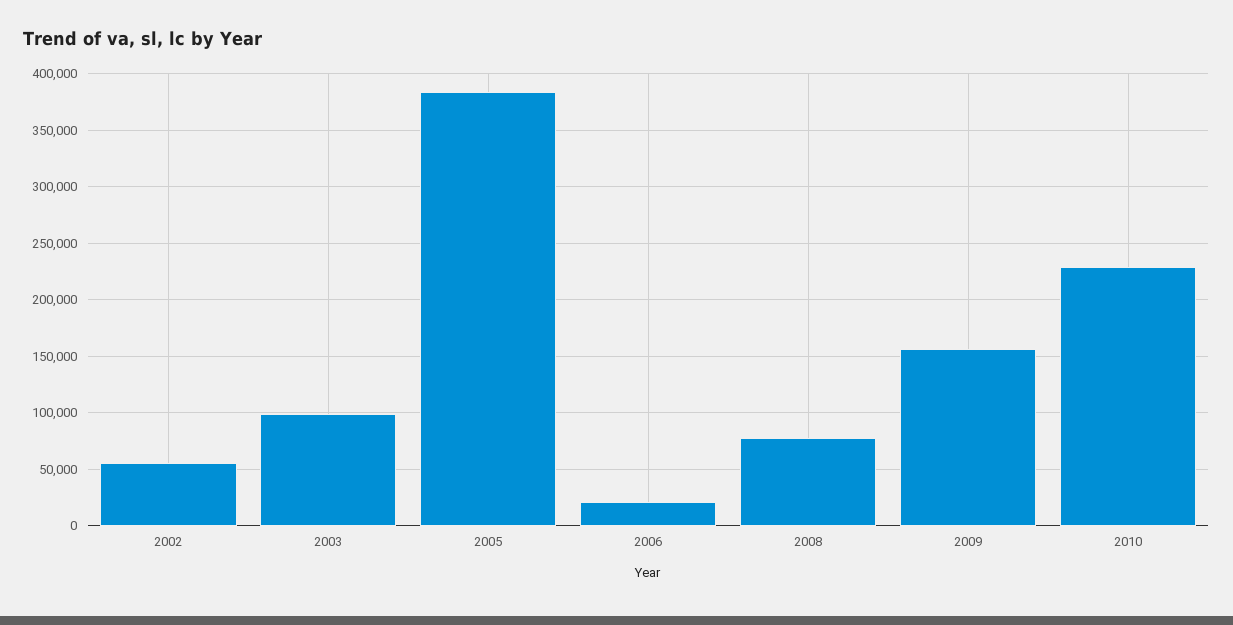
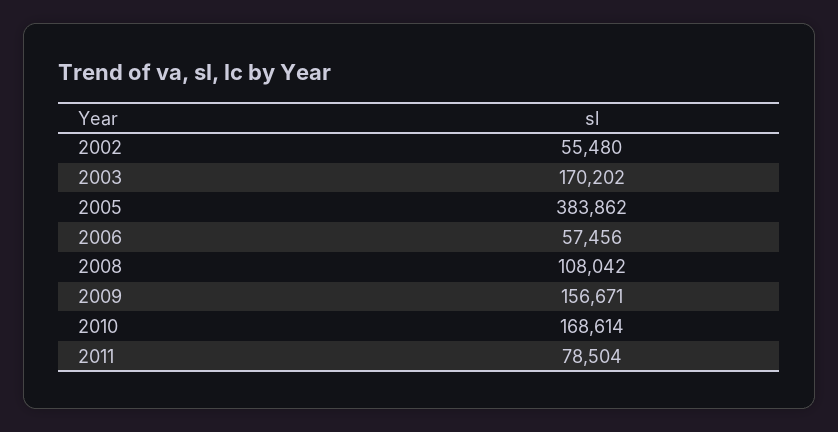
2003: 100000 -> 170202
2006: 20000 -> 57456
2008: 80000 -> 108042
2010: 230000 -> 168614
2011: none -> 78504

